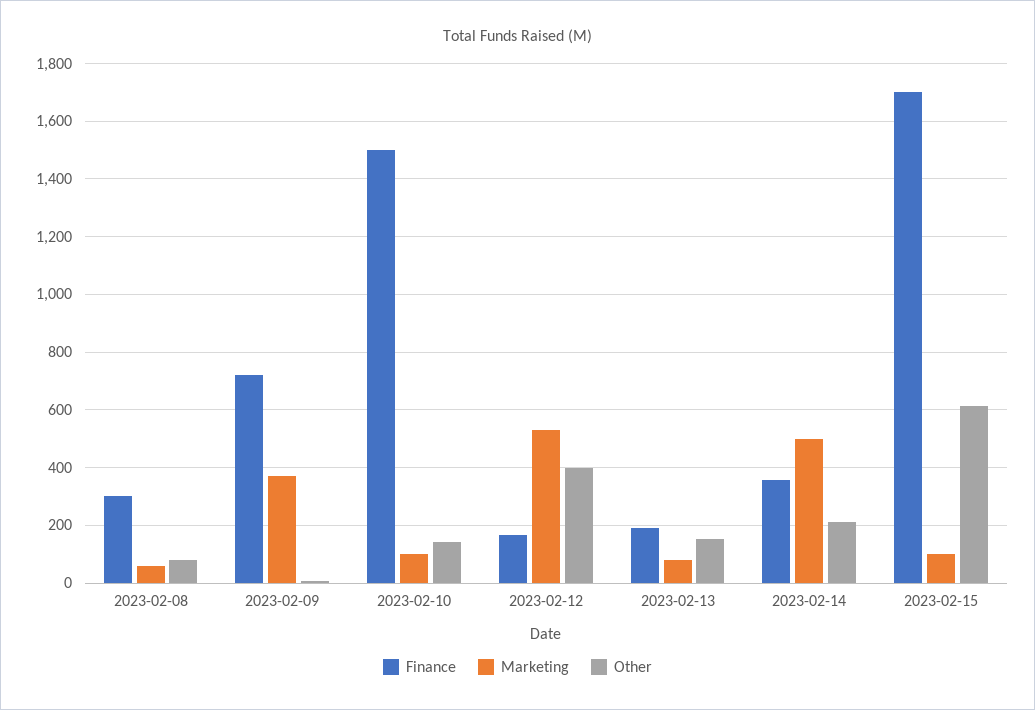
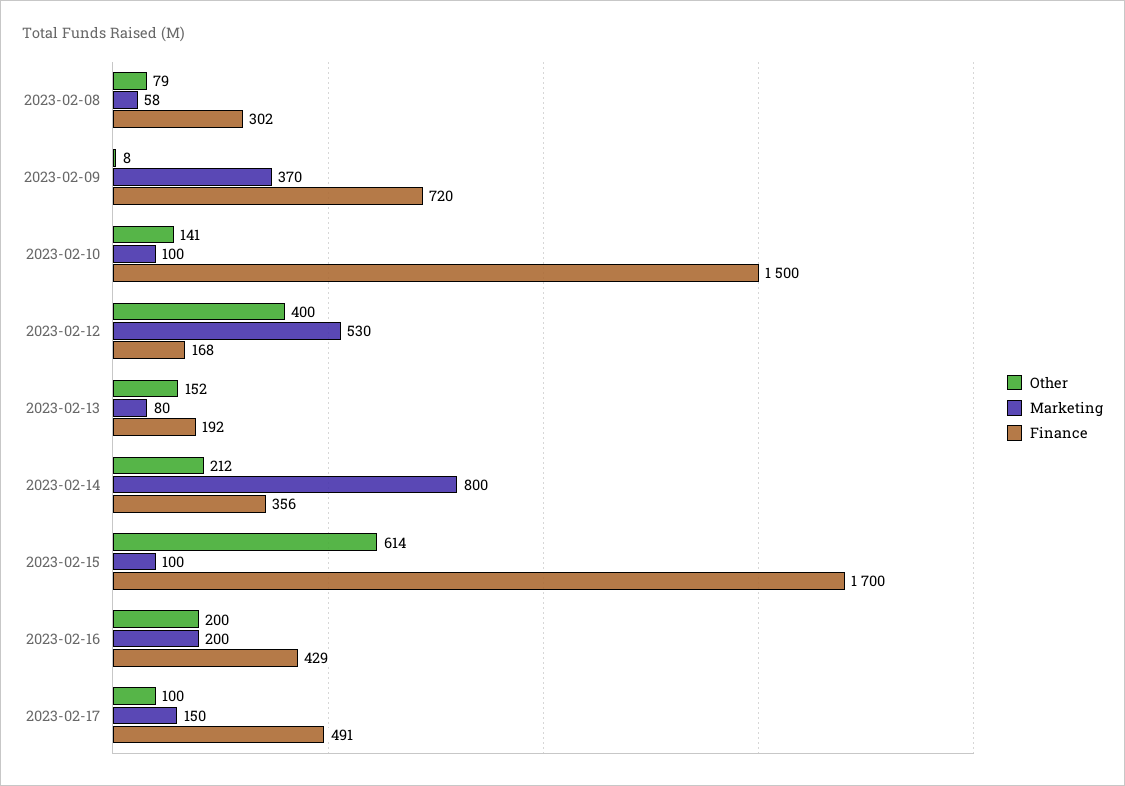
Marketing, 2023-02-14: 500 -> 800
Other, 2023-02-16: none -> 200
Marketing, 2023-02-16: none -> 200
Finance, 2023-02-16: none -> 429
Other, 2023-02-17: none -> 100
Marketing, 2023-02-17: none -> 150
Finance, 2023-02-17: none -> 491

